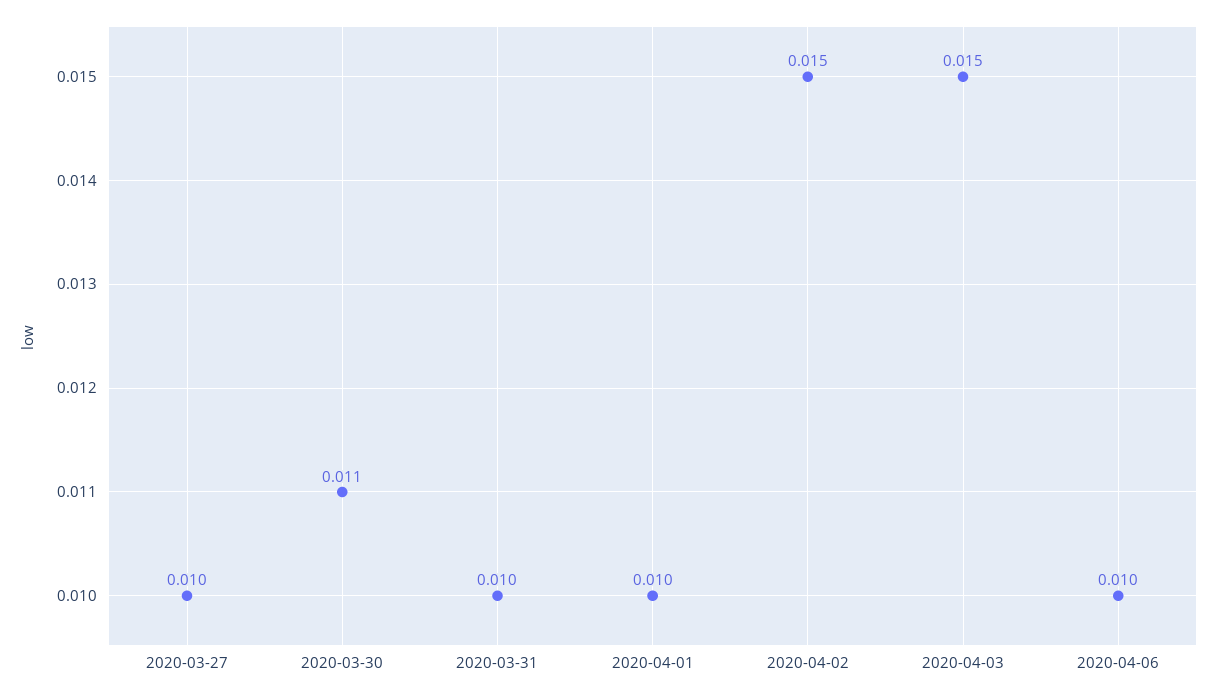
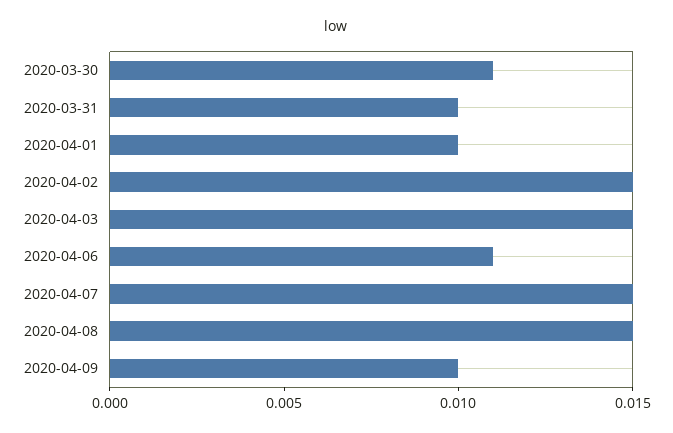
2020-03-27: 0.01 -> none
2020-04-06: 0.01 -> 0.011
2020-04-07: none -> 0.015
2020-04-08: none -> 0.015
2020-04-09: none -> 0.01

